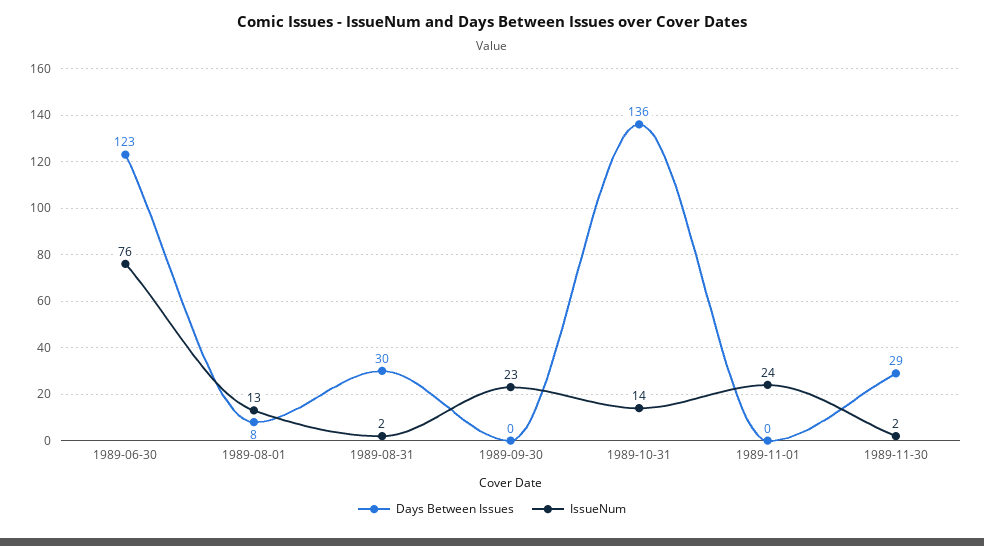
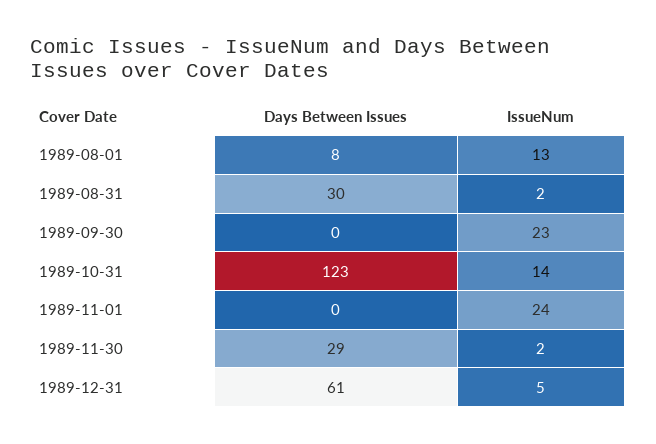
Days Between Issues, 1989-06-30: 123 -> none
IssueNum, 1989-06-30: 76 -> none
Days Between Issues, 1989-10-31: 136 -> 123
Days Between Issues, 1989-12-31: none -> 61
IssueNum, 1989-12-31: none -> 5

